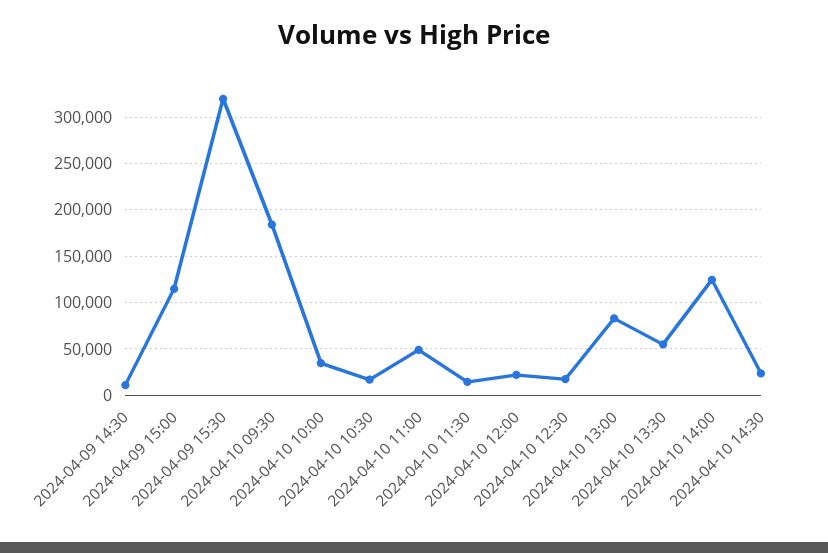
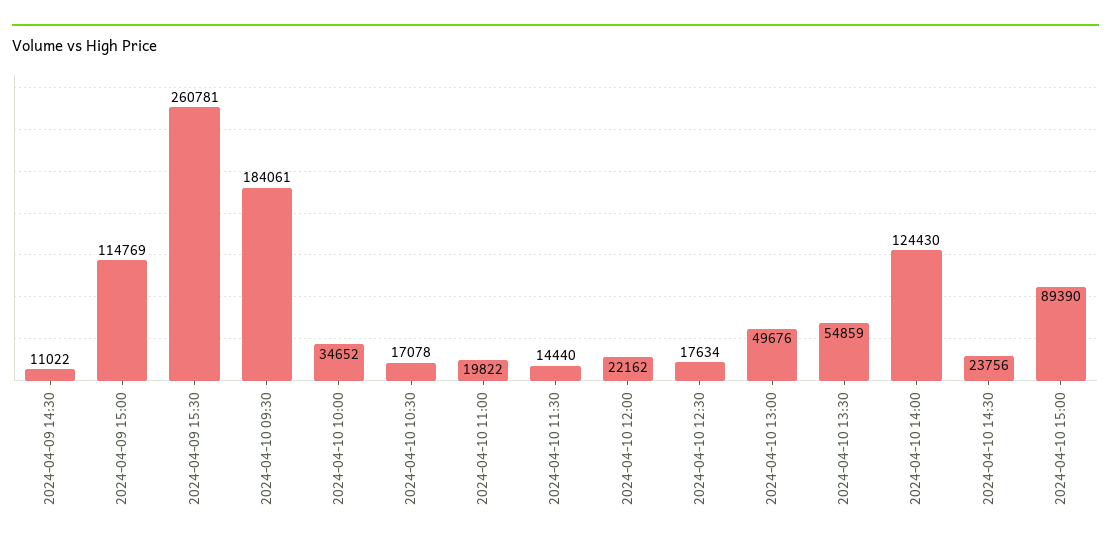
2024-04-09 15:30: 320000 -> 260781
2024-04-10 11:00: 50000 -> 19822
2024-04-10 13:00: 80000 -> 49676
2024-04-10 15:00: none -> 89390

